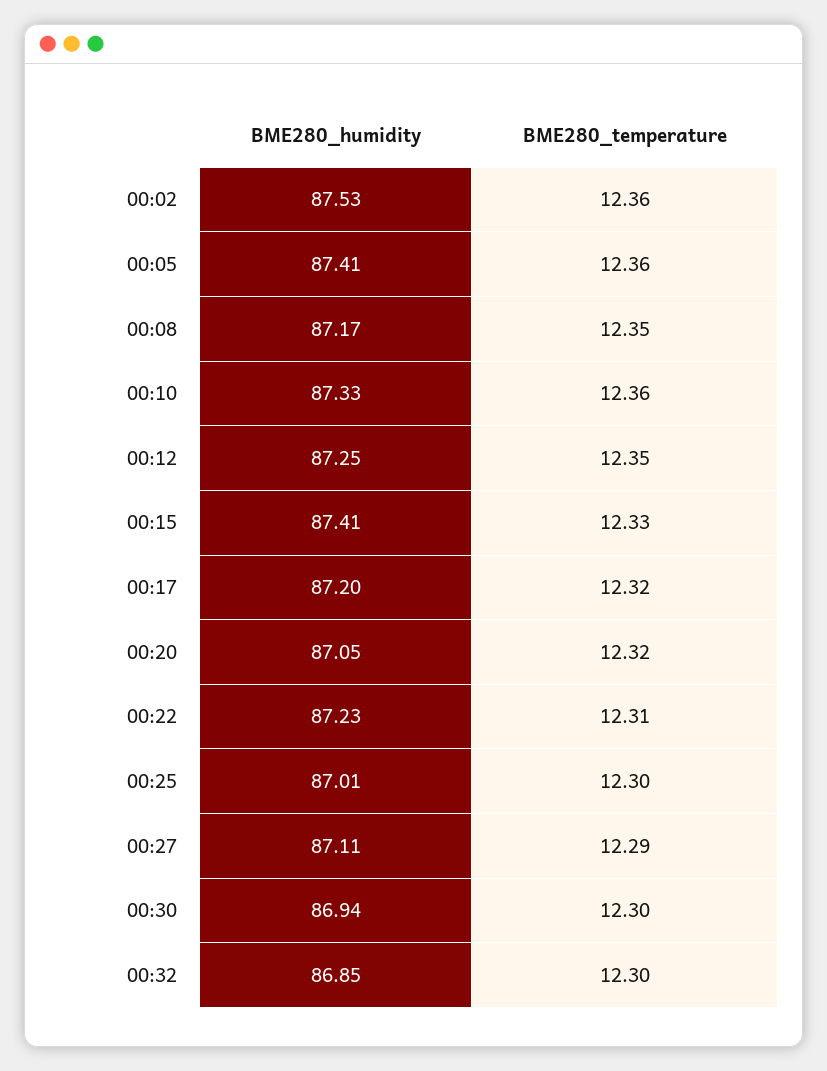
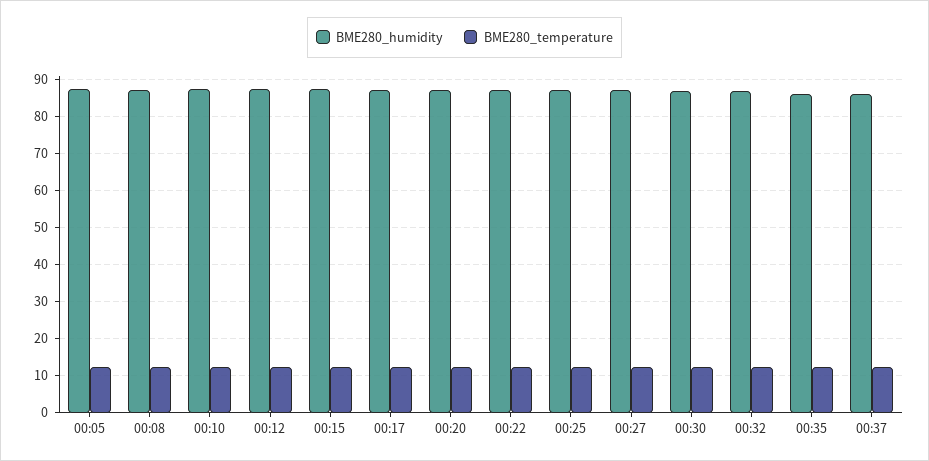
BME280_humidity, 00:02: 87.53 -> none
BME280_temperature, 00:02: 12.36 -> none
BME280_humidity, 00:35: none -> 86
BME280_temperature, 00:35: none -> 12
BME280_humidity, 00:37: none -> 86
BME280_temperature, 00:37: none -> 12

